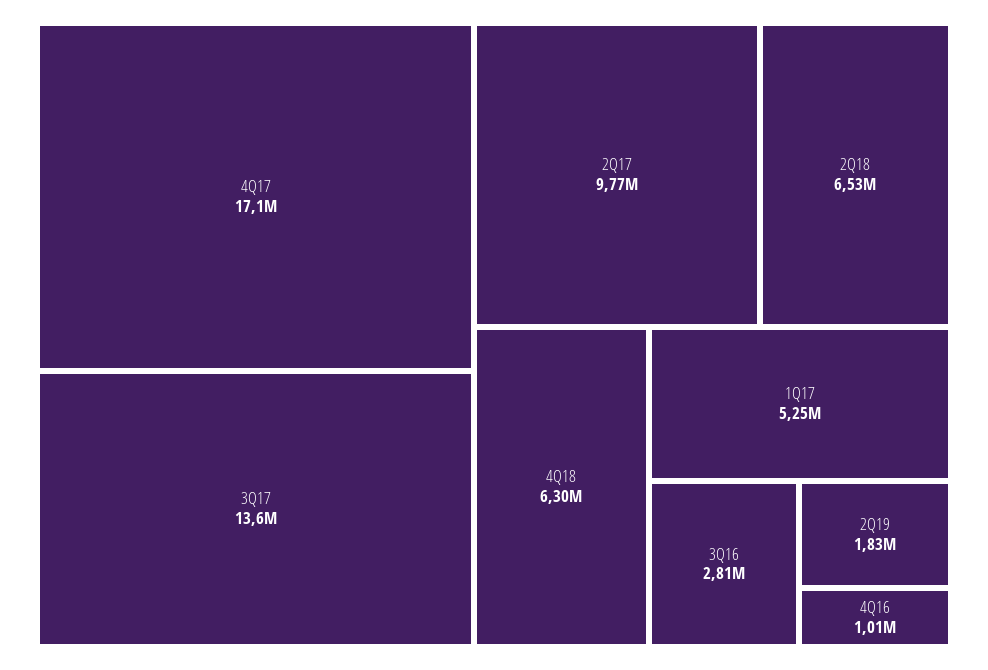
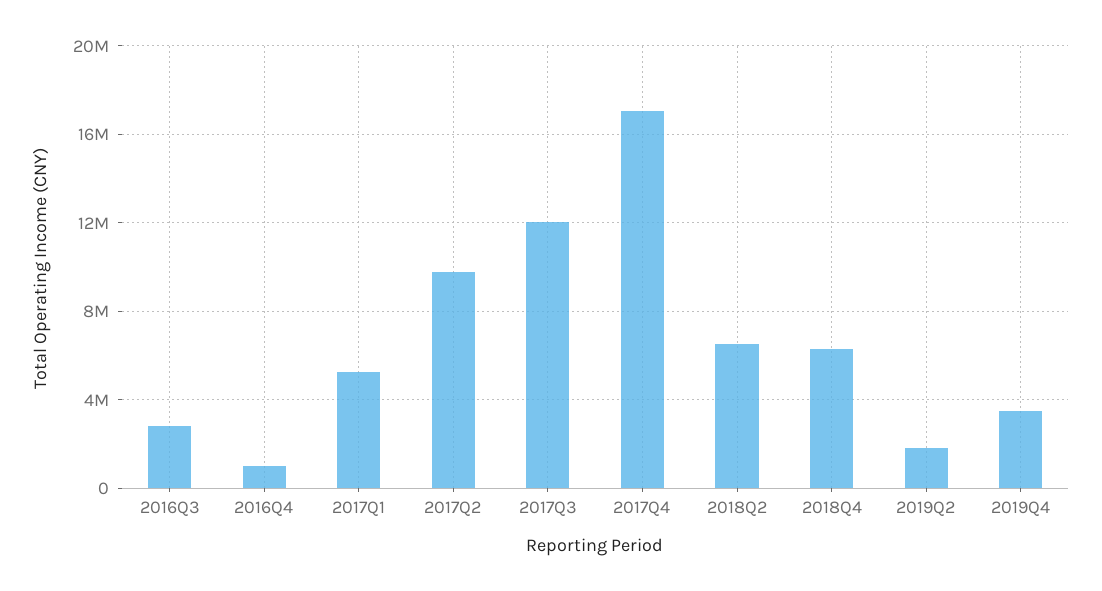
3Q17: 13600000 -> 12000000
2019Q4: none -> 3500000

